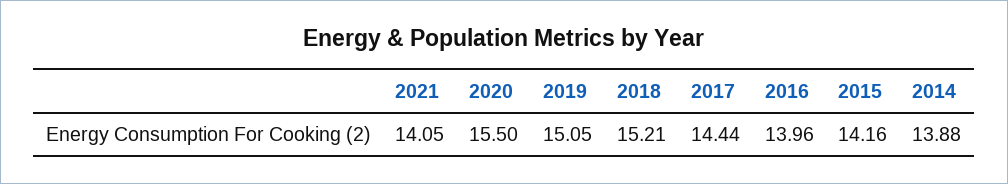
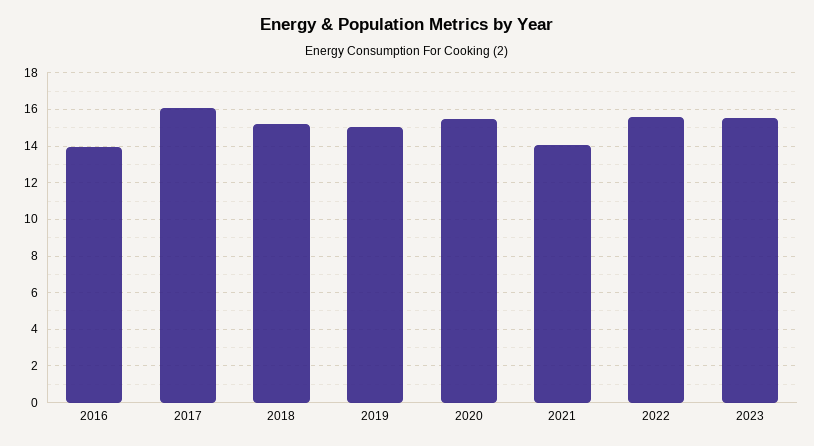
2017: 14.44 -> 16
2015: 14.16 -> none
2014: 13.88 -> none
2022: none -> 15.5
2023: none -> 15.5

